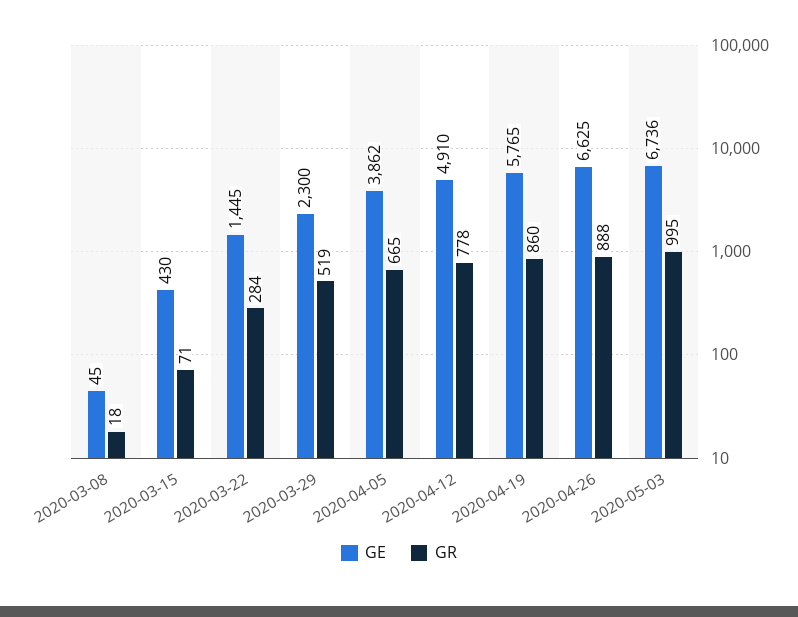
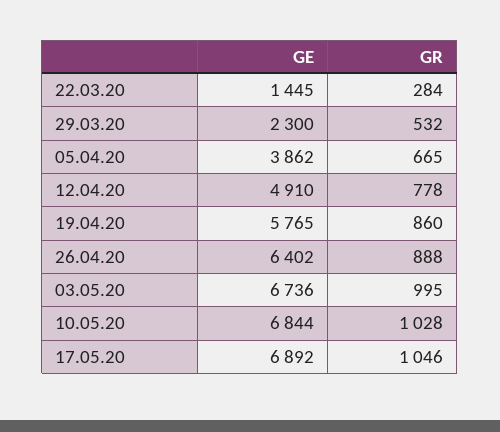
GE, 2020-03-08: 45 -> none
GR, 2020-03-08: 18 -> none
GE, 2020-03-15: 430 -> none
GR, 2020-03-15: 71 -> none
GR, 2020-03-29: 519 -> 532
GE, 2020-04-26: 6625 -> 6402
GE, 10.05.20: none -> 6844
GR, 10.05.20: none -> 1028
GE, 17.05.20: none -> 6892
GR, 17.05.20: none -> 1046

